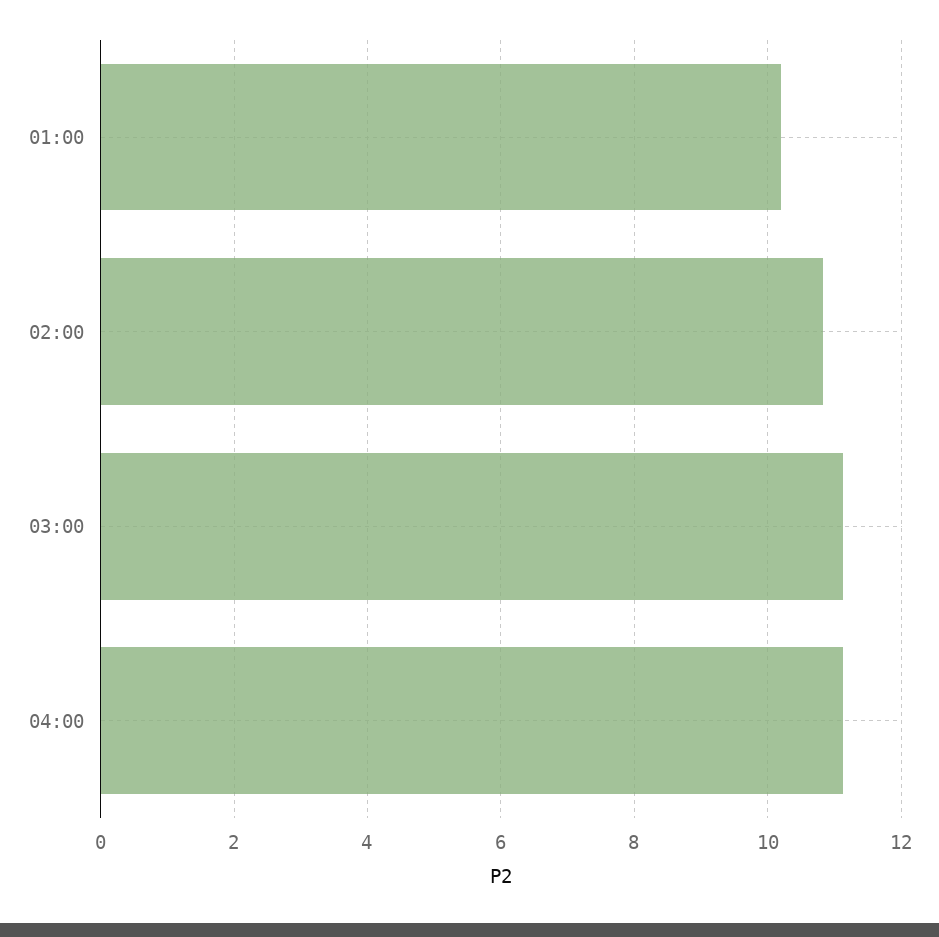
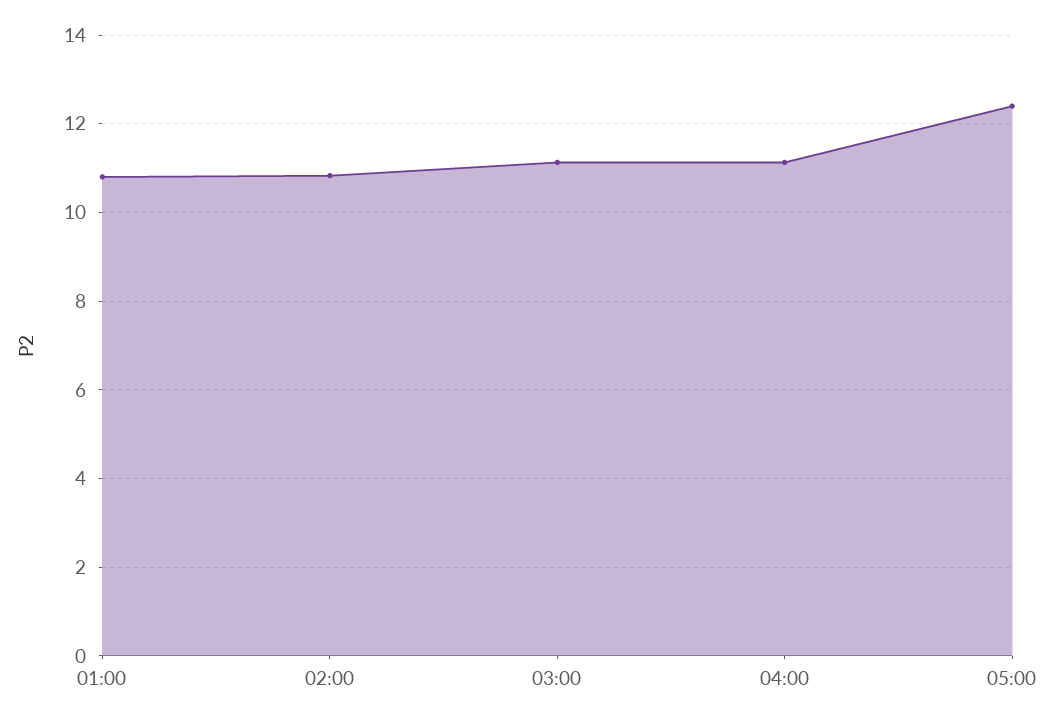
01:00: 10.2 -> 10.8
05:00: none -> 12.4

